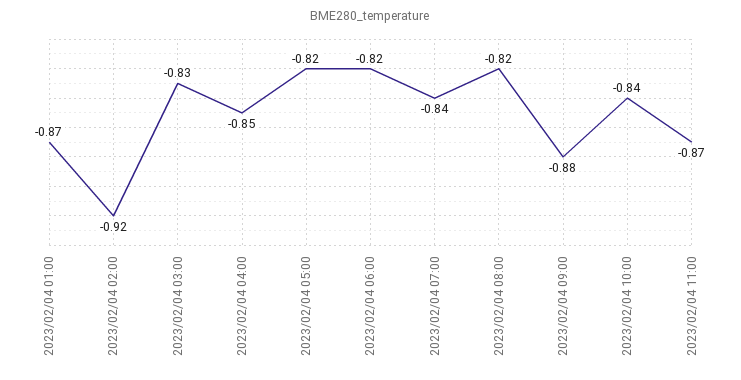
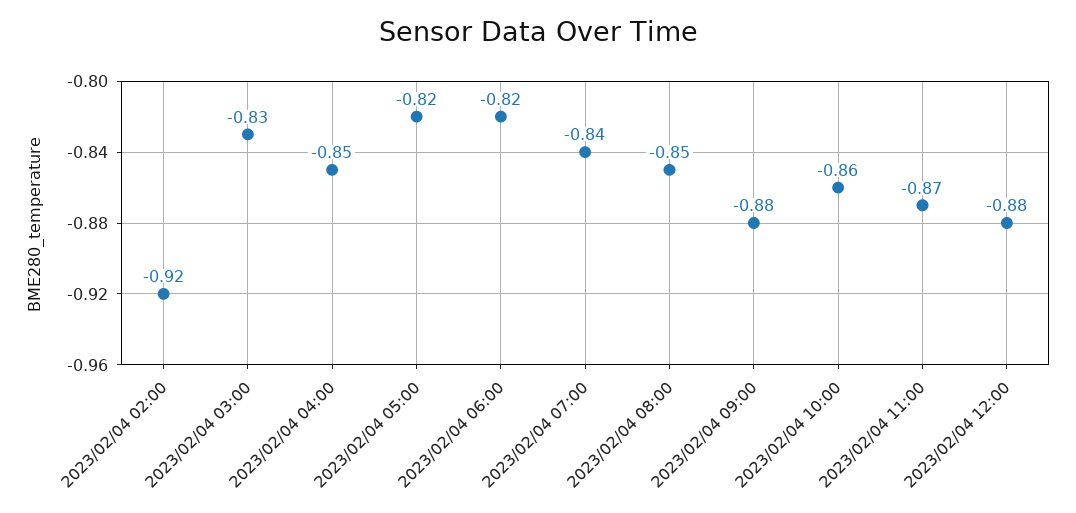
2023/02/04 01:00: -0.87 -> none
2023/02/04 08:00: -0.82 -> -0.85
2023/02/04 10:00: -0.84 -> -0.86
2023/02/04 12:00: none -> -0.88

